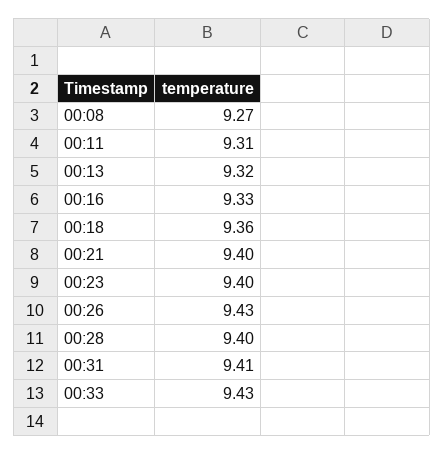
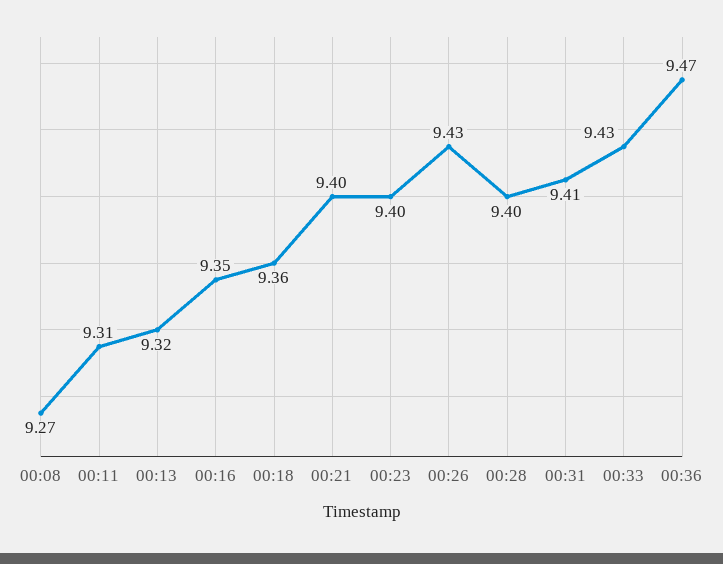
00:16: 9.33 -> 9.35
00:36: none -> 9.47

